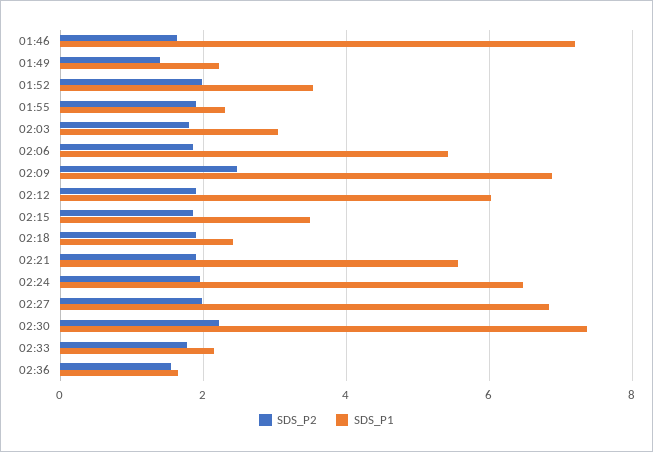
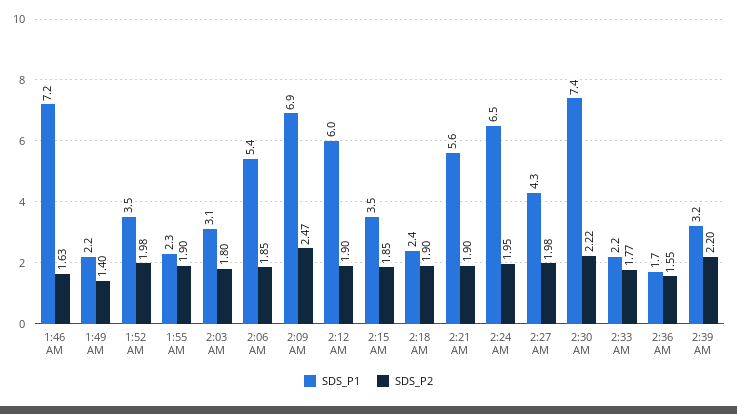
SDS_P1, 02:27: 6.8 -> 4.3
SDS_P1, 2:39 AM: none -> 3.2
SDS_P2, 2:39 AM: none -> 2.2

